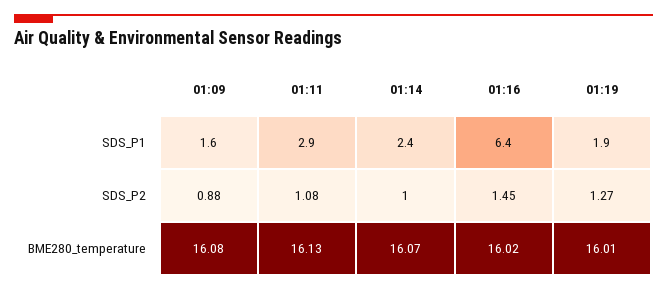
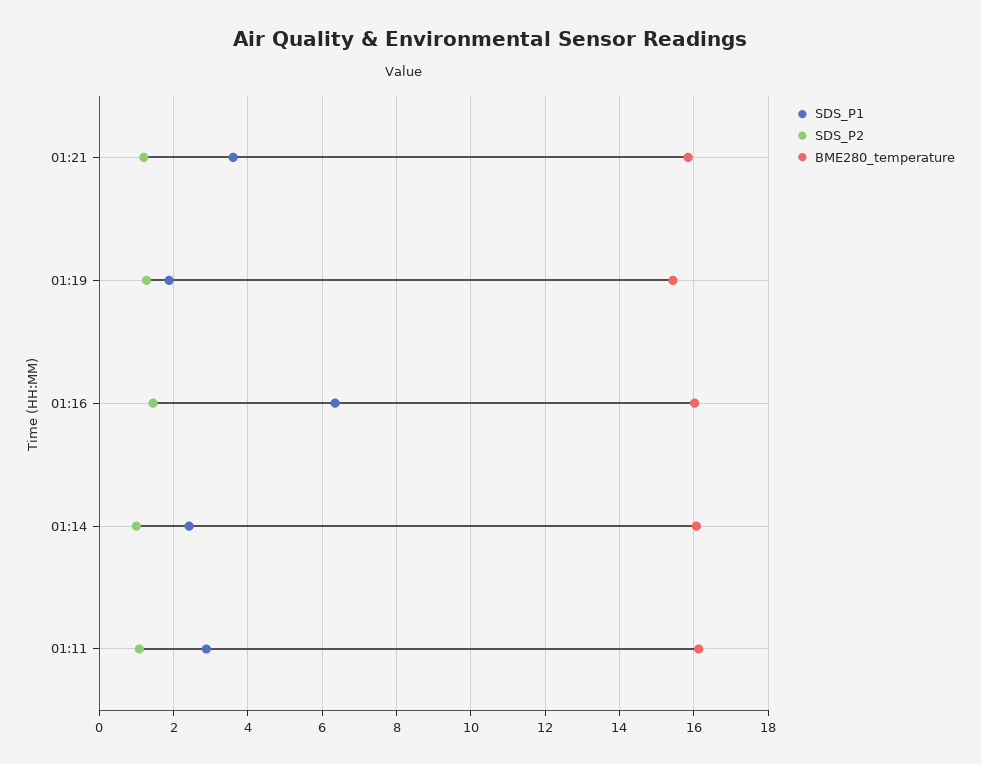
SDS_P1, 01:09: 1.6 -> none
SDS_P2, 01:09: 0.88 -> none
BME280_temperature, 01:09: 16.08 -> none
BME280_temperature, 01:19: 16.01 -> 15.4
SDS_P1, 01:21: none -> 3.6
SDS_P2, 01:21: none -> 1.2
BME280_temperature, 01:21: none -> 15.8

